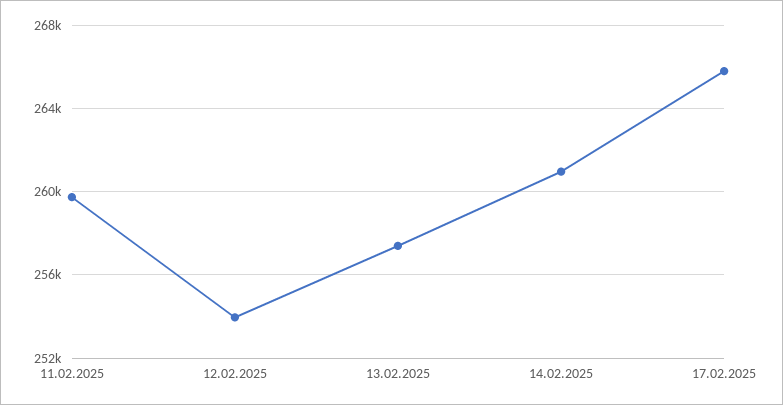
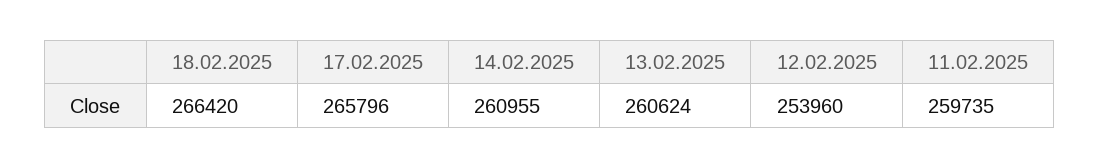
13.02.2025: 257500 -> 260624
18.02.2025: none -> 266420

